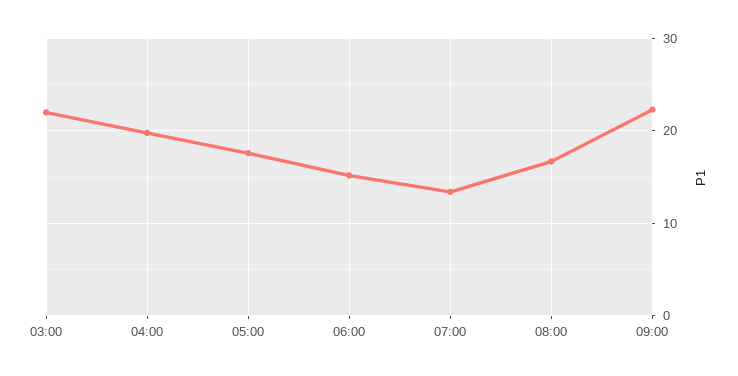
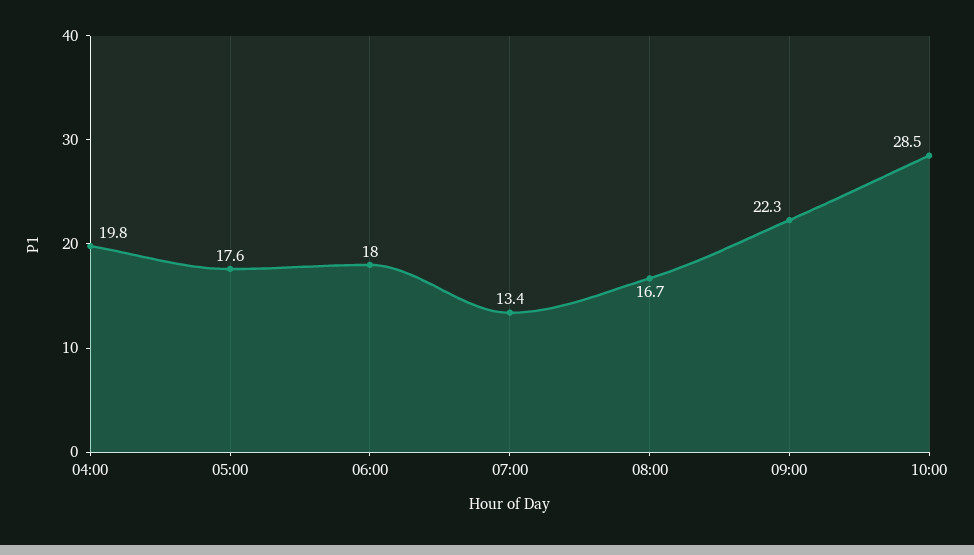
03:00: 22 -> none
06:00: 15 -> 18
10:00: none -> 28.5

